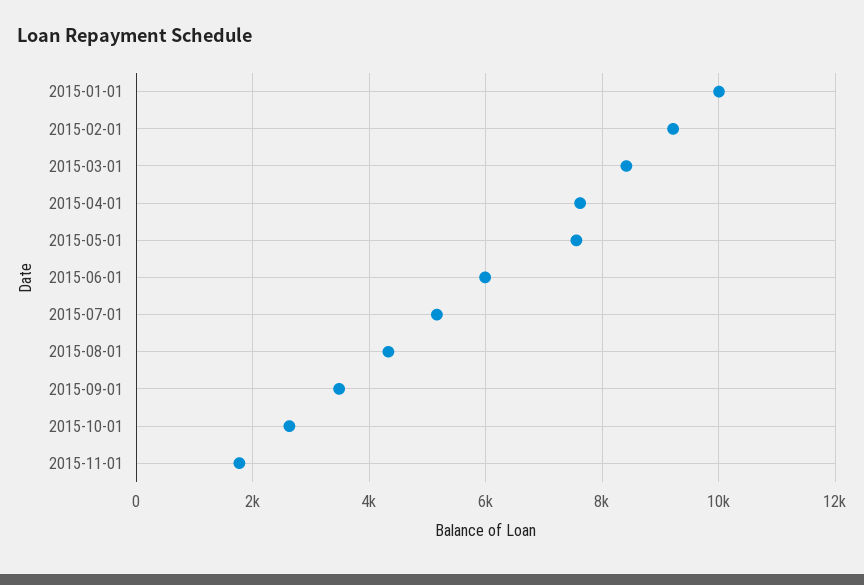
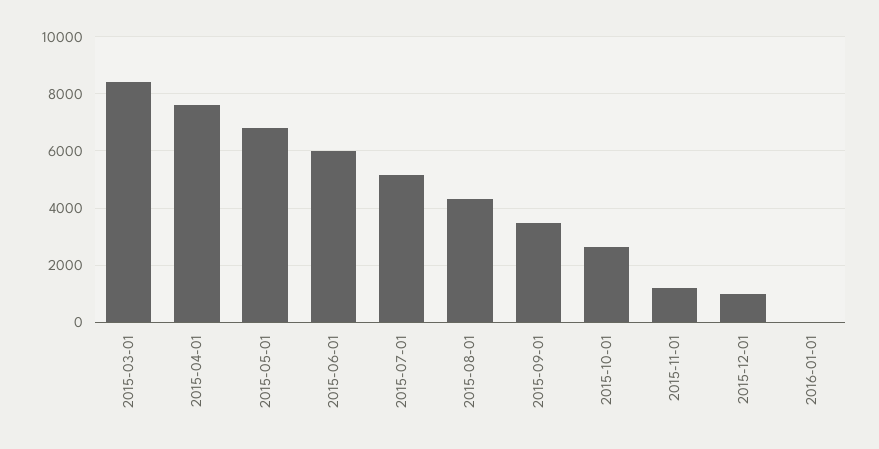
2015-01-01: 10000 -> none
2015-02-01: 9200 -> none
2015-05-01: 7600 -> 6750
2015-11-01: 1800 -> 1250
2015-12-01: none -> 1000
2016-01-01: none -> 0

